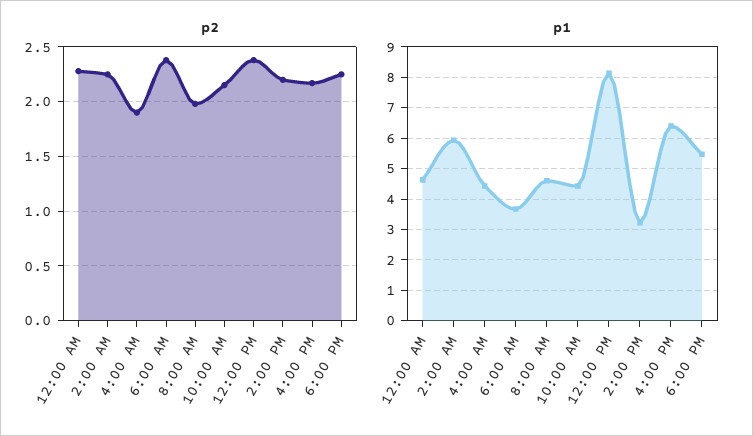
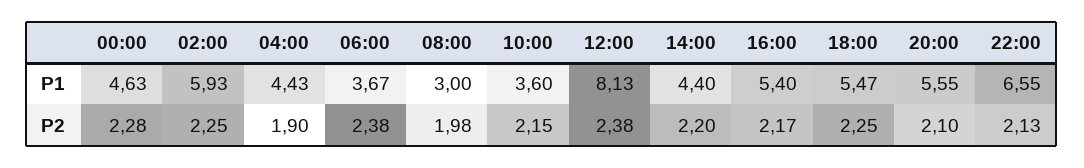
p1, 8:00 AM: 4.6 -> 3
p1, 10:00 AM: 4.4 -> 3.6
p1, 2:00 PM: 3.2 -> 4.4
p1, 4:00 PM: 6.4 -> 5.4
p1, 20:00: none -> 5.55
p1, 22:00: none -> 6.55
p2, 20:00: none -> 2.1
p2, 22:00: none -> 2.13

